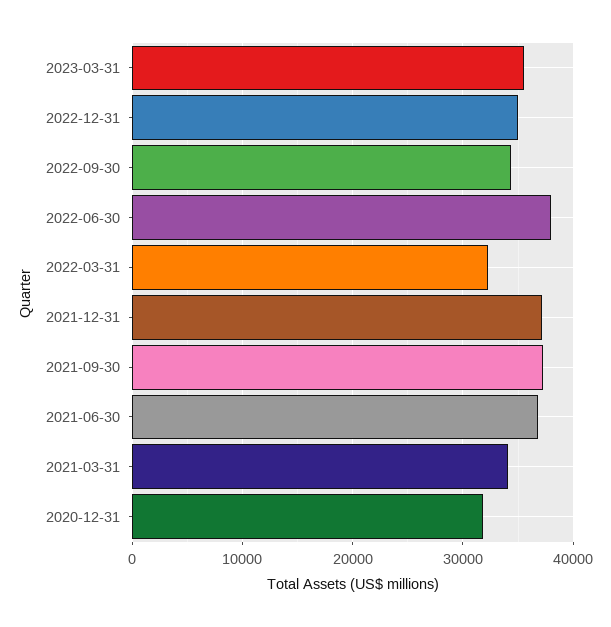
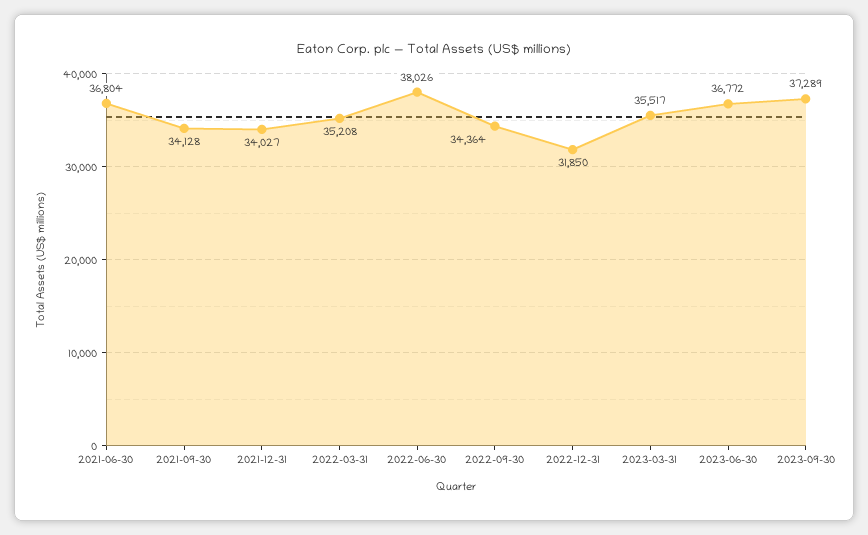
2022-12-31: 35000 -> 31850
2022-03-31: 32000 -> 35208
2021-12-31: 37000 -> 34027
2021-09-30: 37000 -> 34128
2021-03-31: 34000 -> none
2020-12-31: 32000 -> none
2023-06-30: none -> 36772
2023-09-30: none -> 37289

